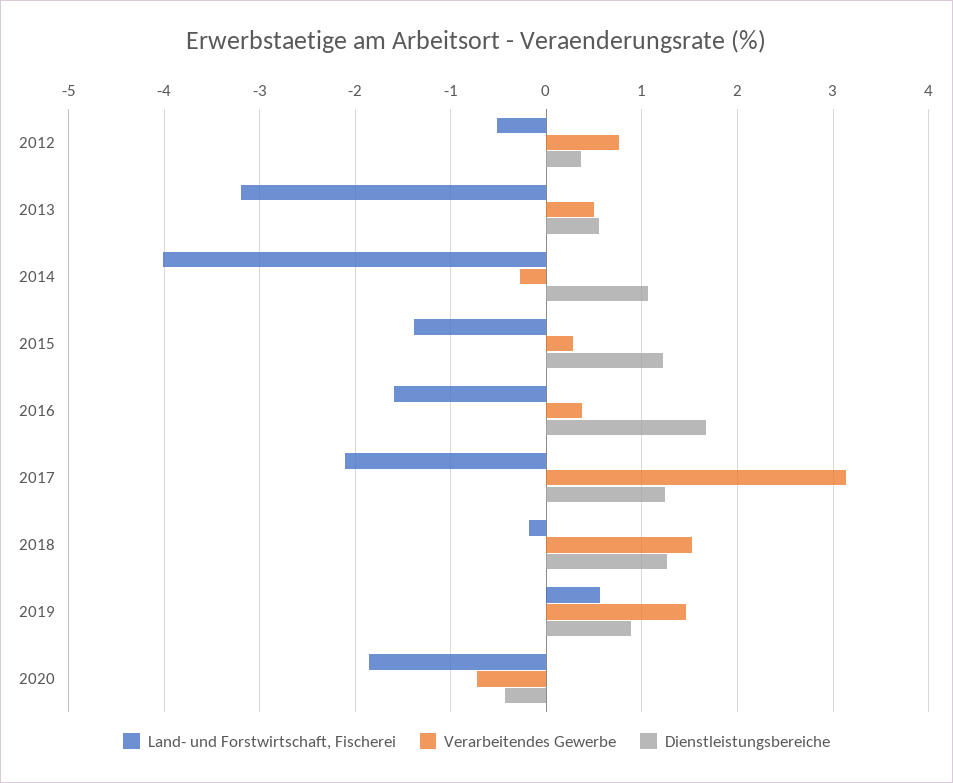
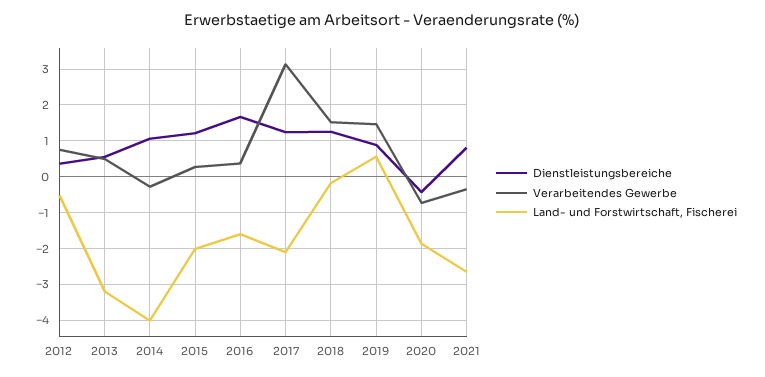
Land- und Forstwirtschaft, Fischerei, 2015: -1.4 -> -2
Dienstleistungsbereiche, 2021: none -> 0.8
Verarbeitendes Gewerbe, 2021: none -> -0.4
Land- und Forstwirtschaft, Fischerei, 2021: none -> -2.6

